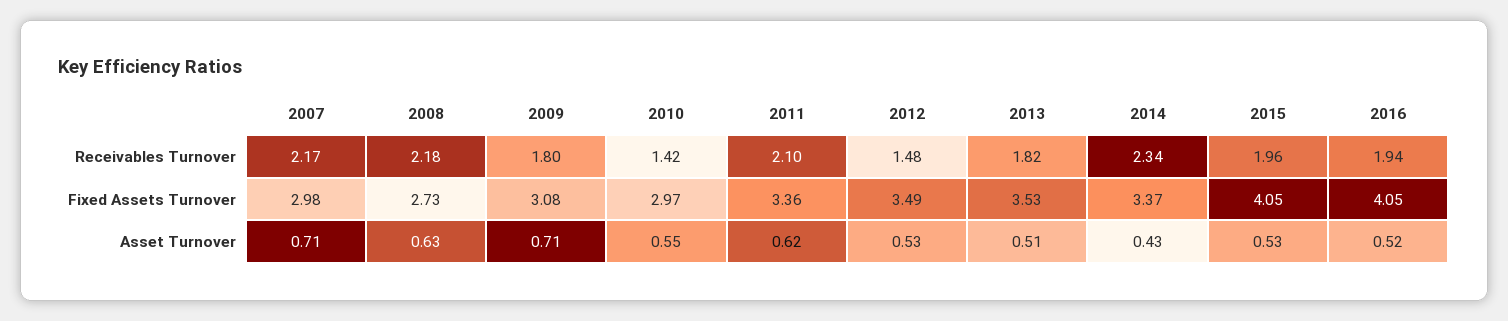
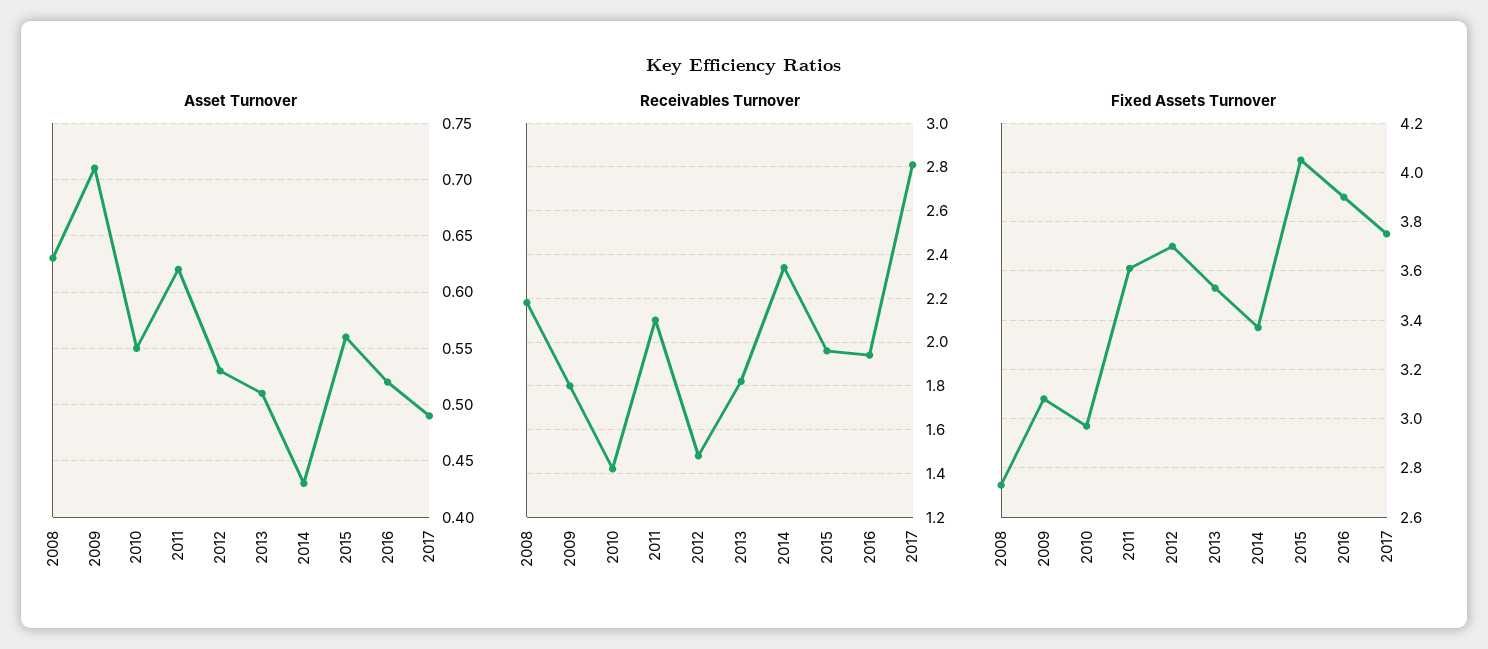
Receivables Turnover, 2007: 2.17 -> none
Fixed Assets Turnover, 2007: 2.98 -> none
Fixed Assets Turnover, 2011: 3.36 -> 3.6
Fixed Assets Turnover, 2012: 3.49 -> 3.7
Fixed Assets Turnover, 2016: 4.05 -> 3.9
Asset Turnover, 2007: 0.71 -> none
Asset Turnover, 2015: 0.53 -> 0.56
Asset Turnover, 2017: none -> 0.49
Receivables Turnover, 2017: none -> 2.8
Fixed Assets Turnover, 2017: none -> 3.75

